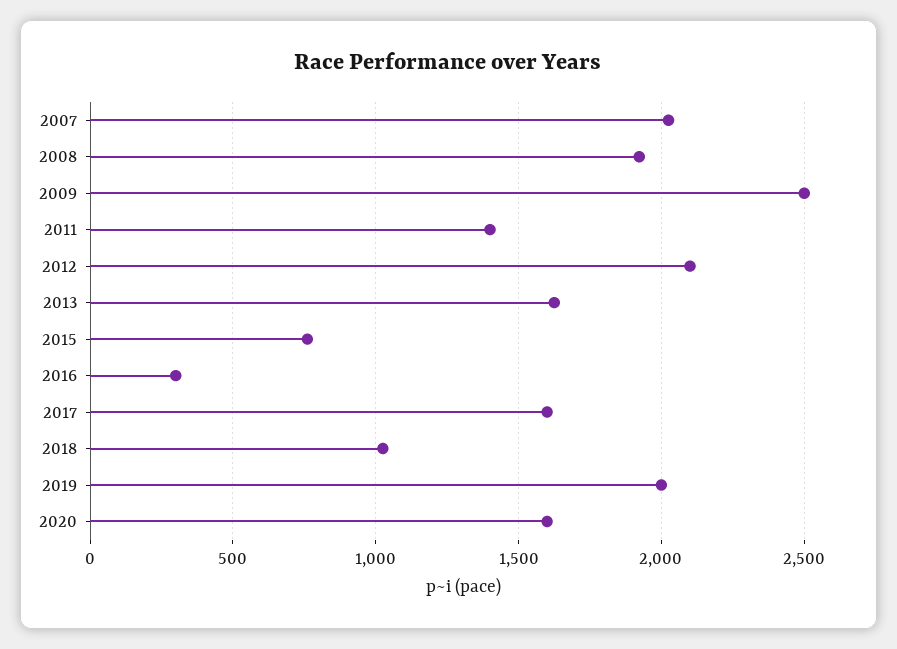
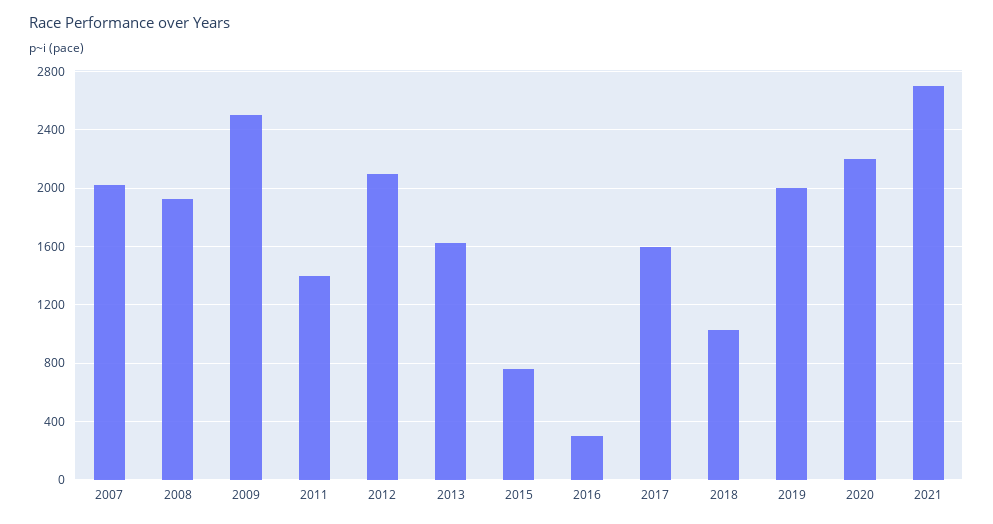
2020: 1600 -> 2200
2021: none -> 2700

